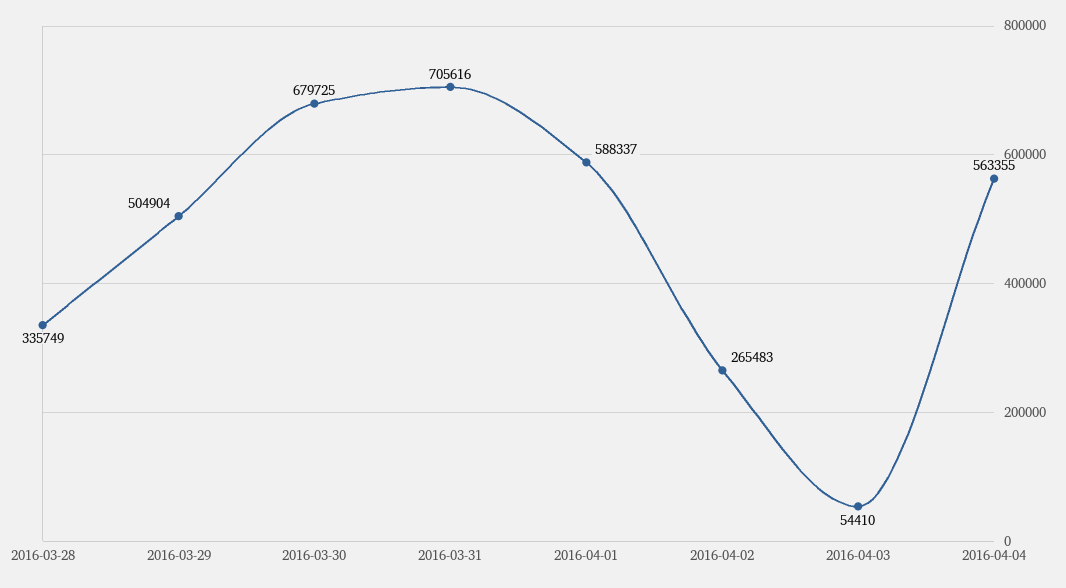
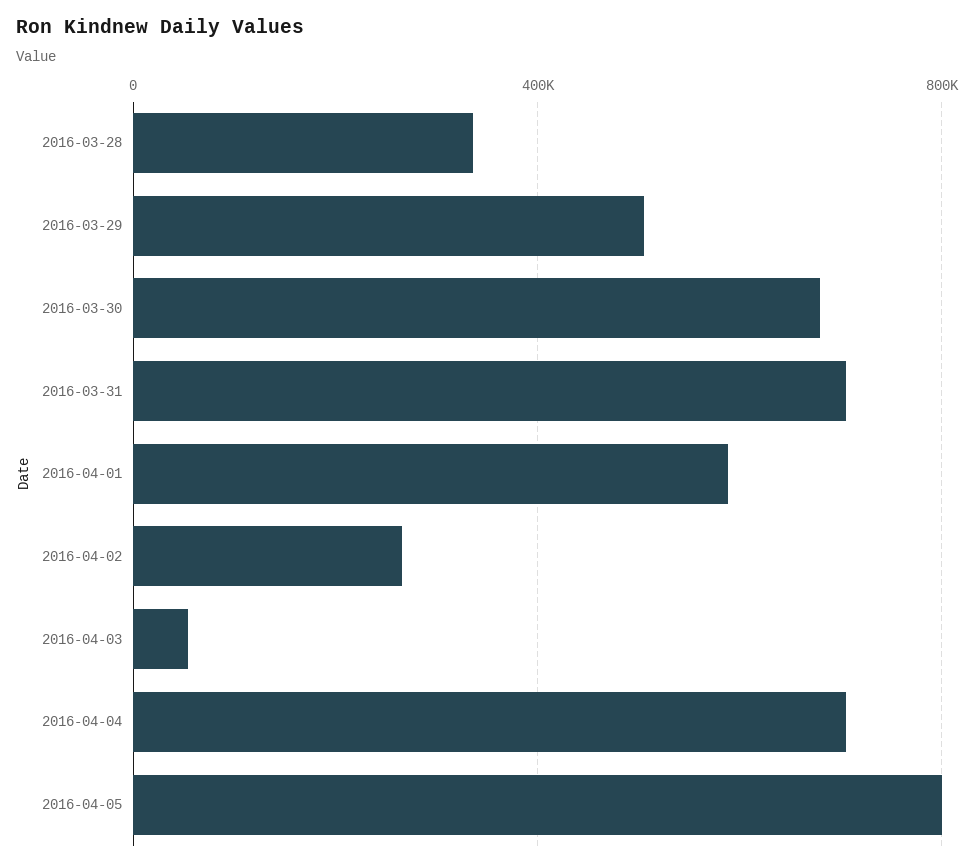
2016-04-04: 563355 -> 700000
2016-04-05: none -> 800000

